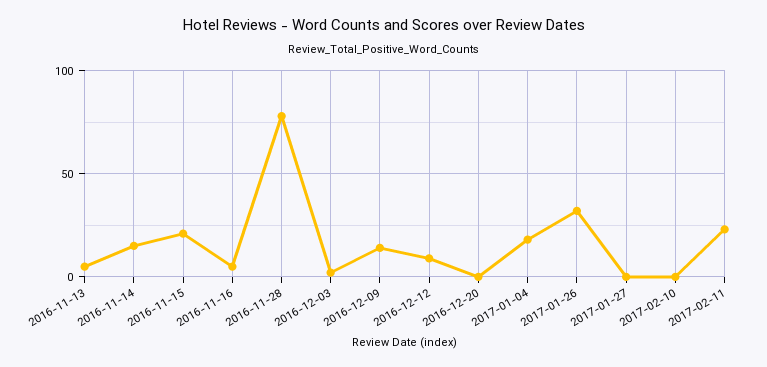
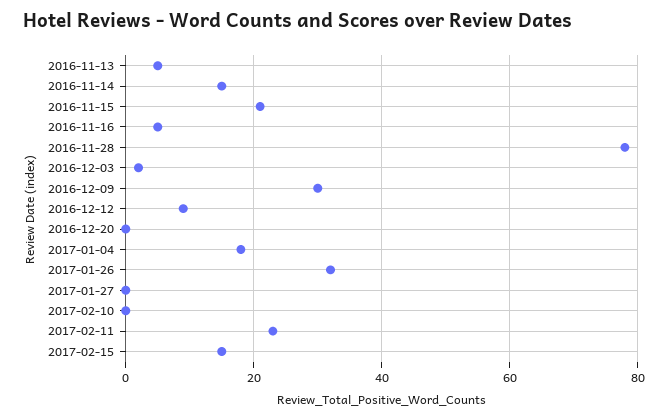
2016-12-09: 15 -> 30
2017-02-15: none -> 15

